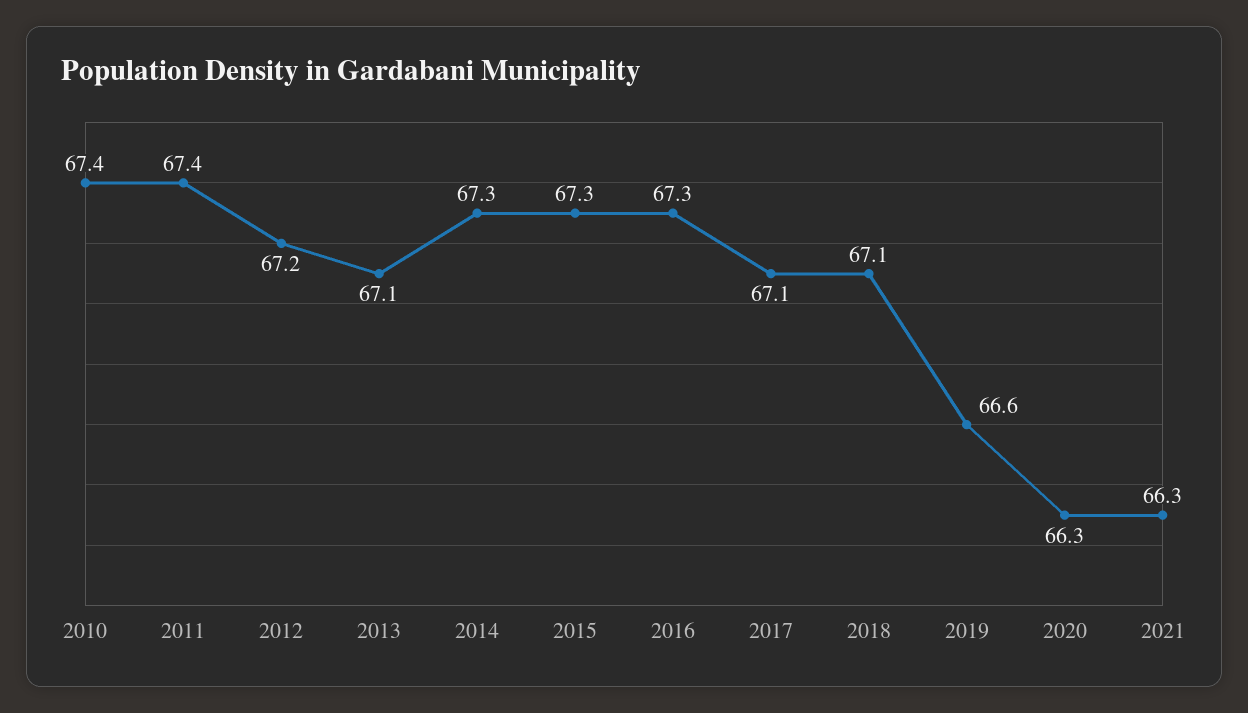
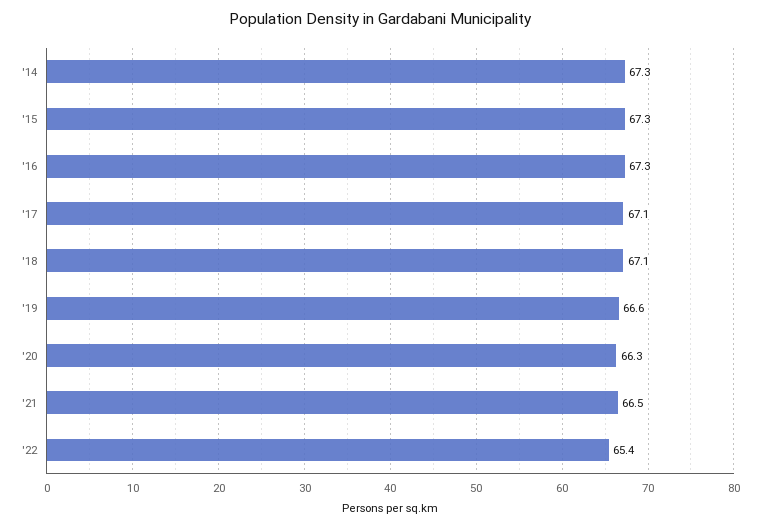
2010: 67.4 -> none
2011: 67.4 -> none
2012: 67.2 -> none
2013: 67.1 -> none
2021: 66.3 -> 66.5
'22: none -> 65.4

